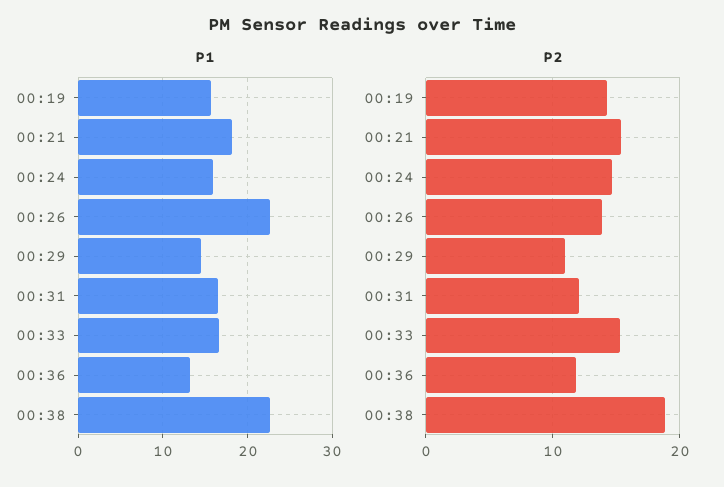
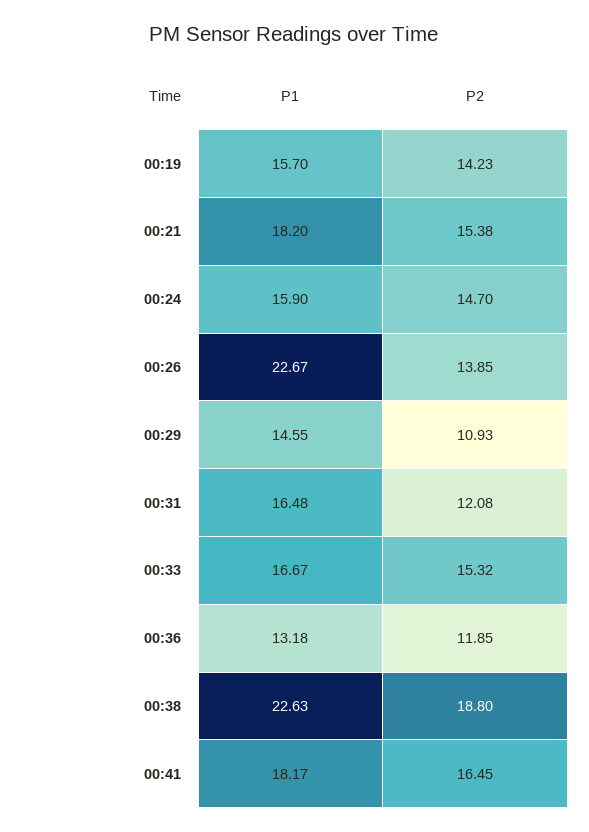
P1, 00:41: none -> 18.17
P2, 00:41: none -> 16.45

